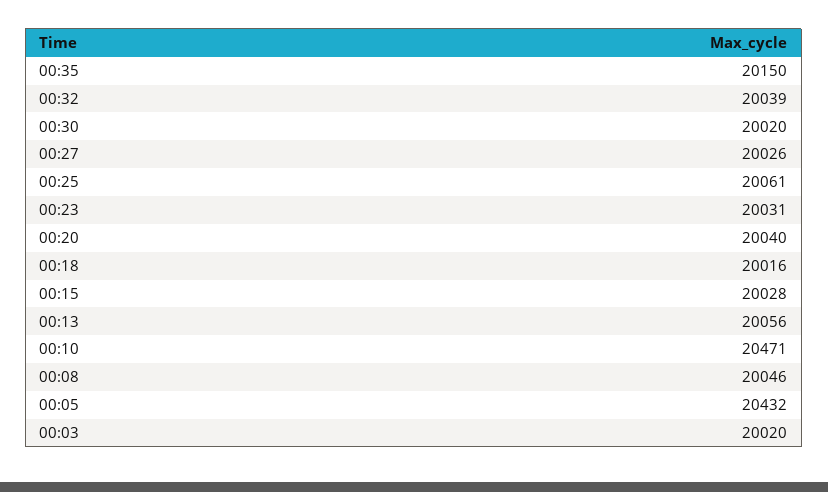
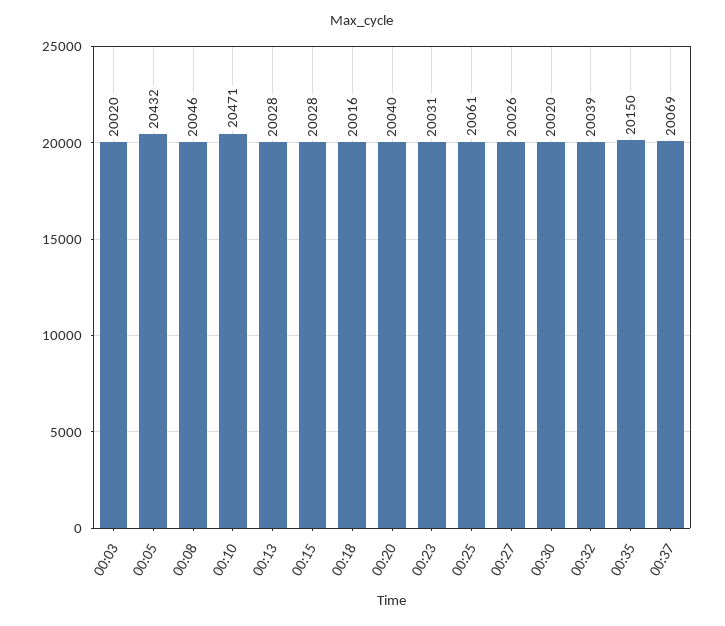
00:13: 20056 -> 20028
00:37: none -> 20069

